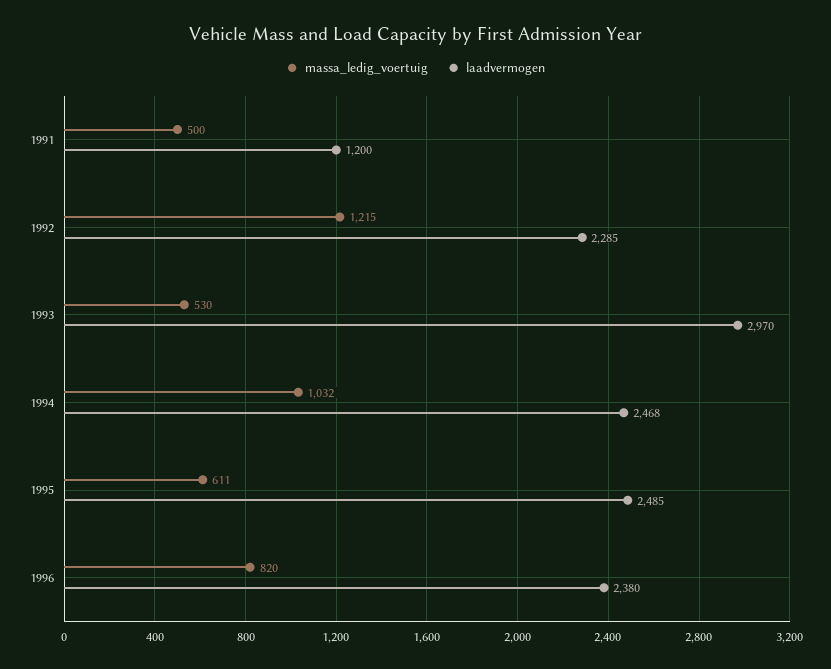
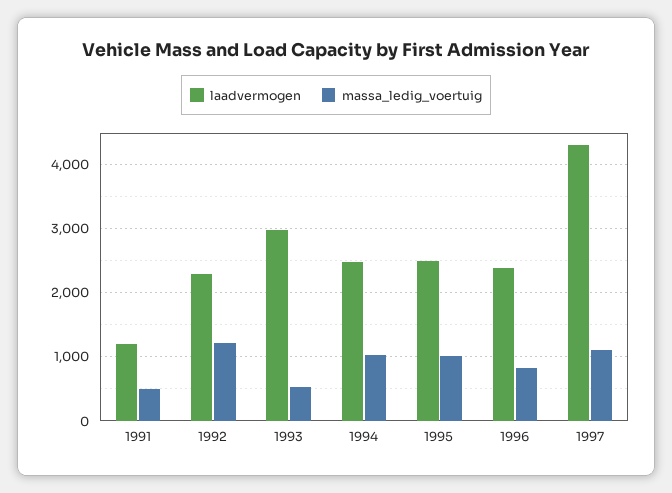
massa_ledig_voertuig, 1995: 611 -> 1000
laadvermogen, 1997: none -> 4300
massa_ledig_voertuig, 1997: none -> 1100

